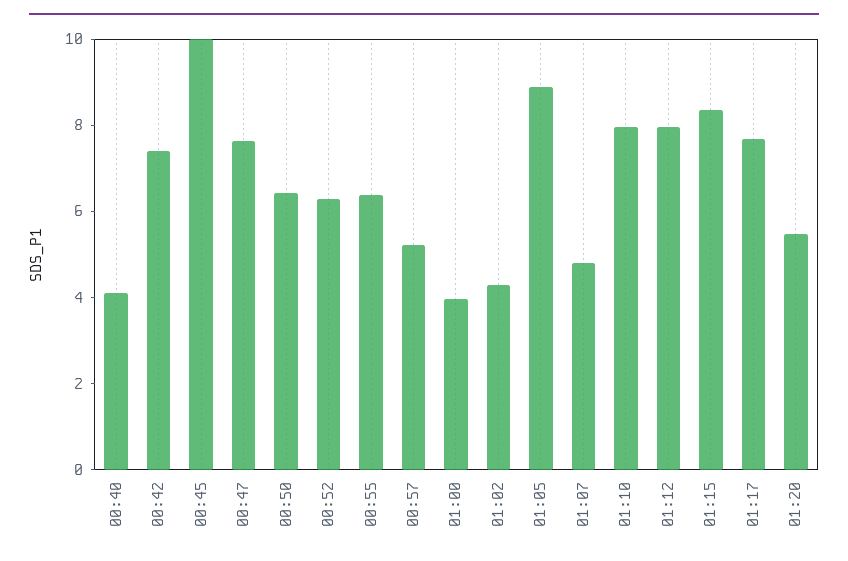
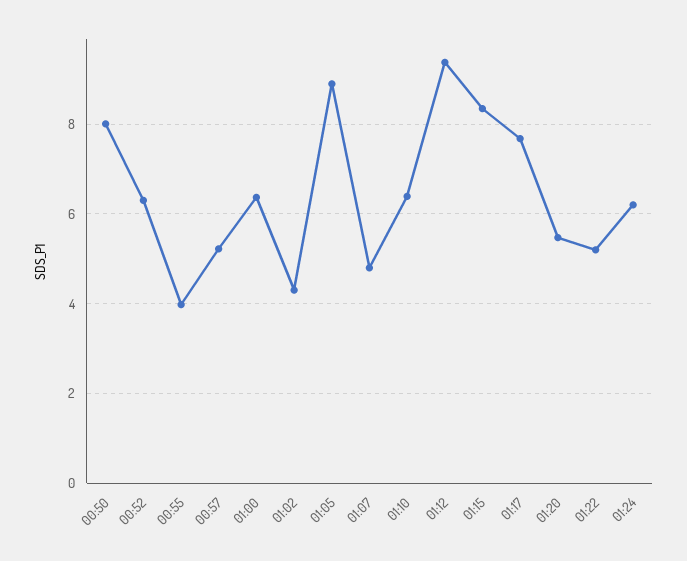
00:40: 4 -> none
00:42: 7.5 -> none
00:45: 10 -> none
00:47: 7.5 -> none
00:50: 6.5 -> 8
00:55: 6.5 -> 4
01:00: 4 -> 6.4
01:10: 8 -> 6.4
01:12: 8 -> 9.4
01:22: none -> 5.2
01:24: none -> 6.2

